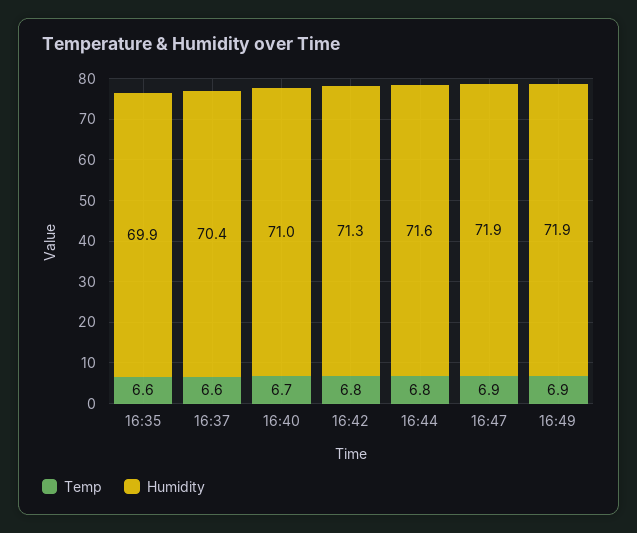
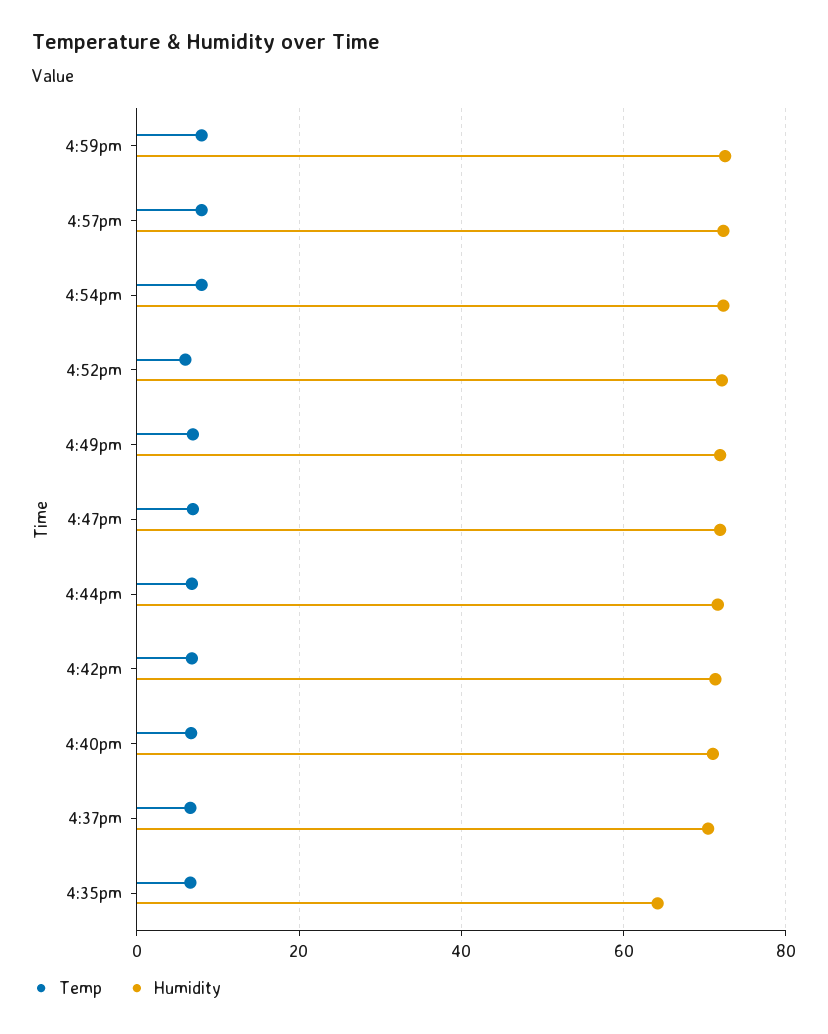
Humidity, 16:35: 69.9 -> 64
Temp, 4:59pm: none -> 8
Humidity, 4:59pm: none -> 72
Temp, 4:57pm: none -> 8
Humidity, 4:57pm: none -> 72
Temp, 4:54pm: none -> 8
Humidity, 4:54pm: none -> 72
Temp, 4:52pm: none -> 6
Humidity, 4:52pm: none -> 72

